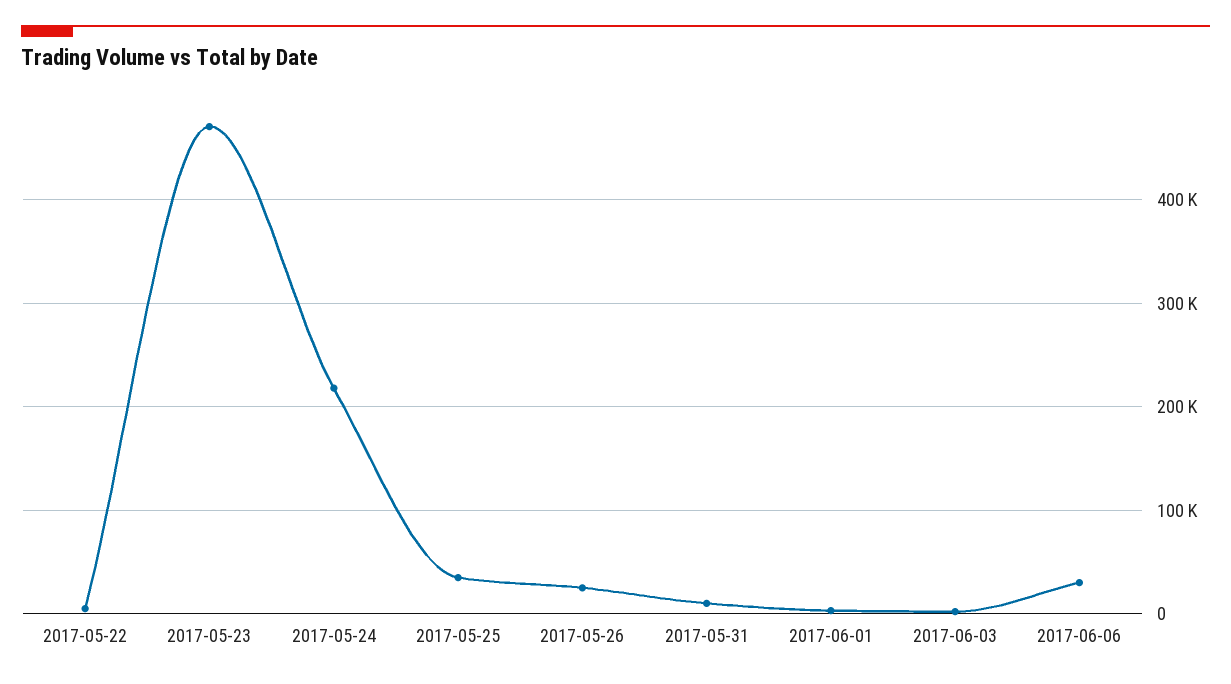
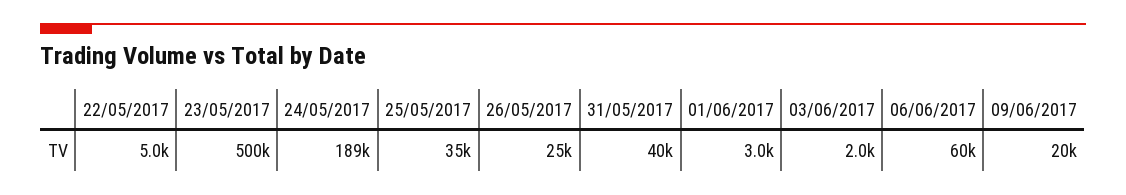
2017-05-23: 470000 -> 500000
2017-05-24: 220000 -> 189000
2017-05-31: 10000 -> 40000
2017-06-06: 30000 -> 60000
09/06/2017: none -> 20000

